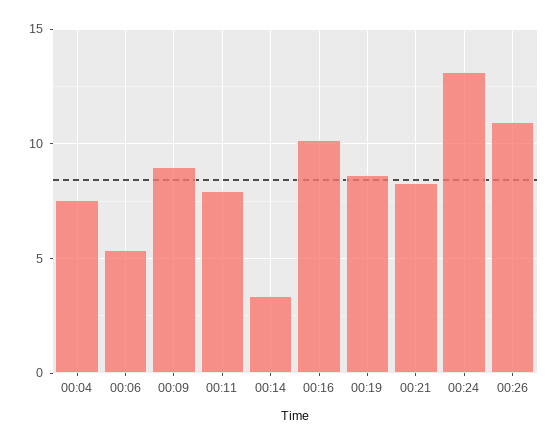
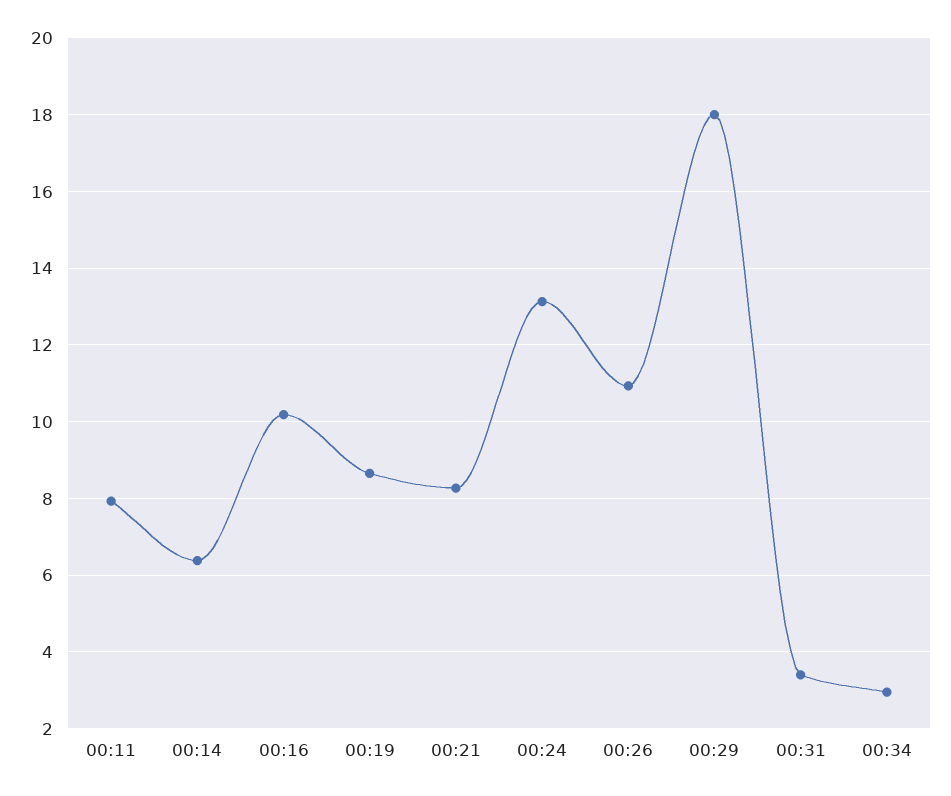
00:04: 7.5 -> none
00:06: 5.5 -> none
00:09: 9 -> none
00:14: 3.5 -> 6.4
00:29: none -> 18
00:31: none -> 3.4
00:34: none -> 3

